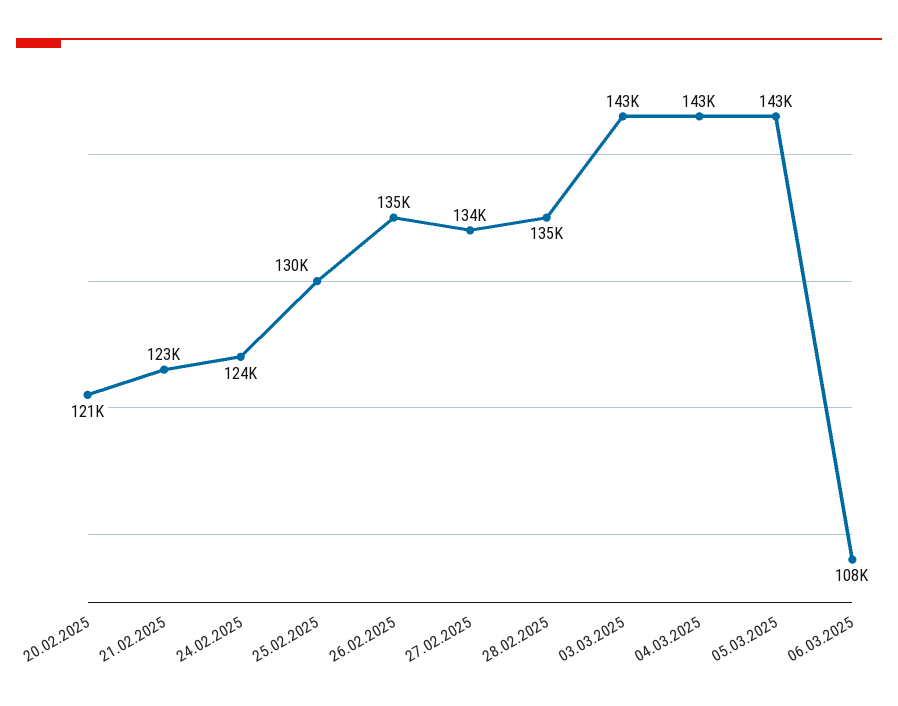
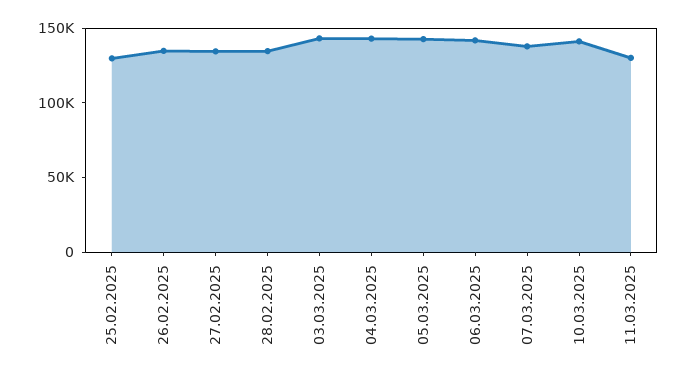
20.02.2025: 121000 -> none
21.02.2025: 123000 -> none
24.02.2025: 124000 -> none
06.03.2025: 108000 -> 140000
07.03.2025: none -> 140000
10.03.2025: none -> 140000
11.03.2025: none -> 130000

